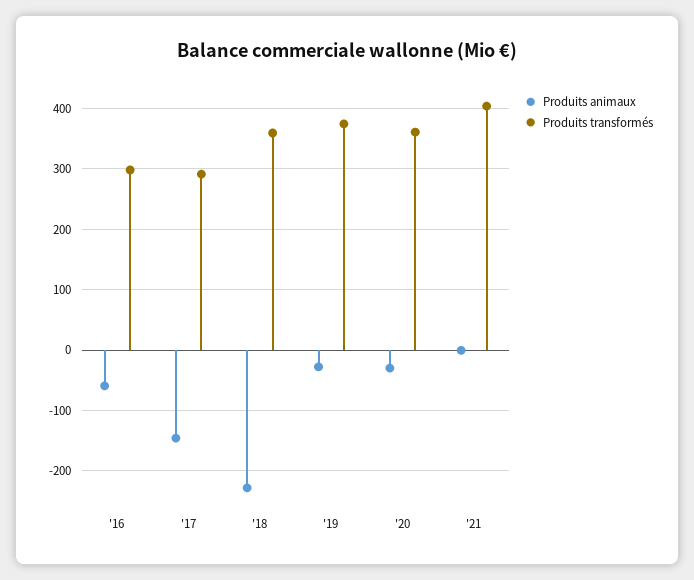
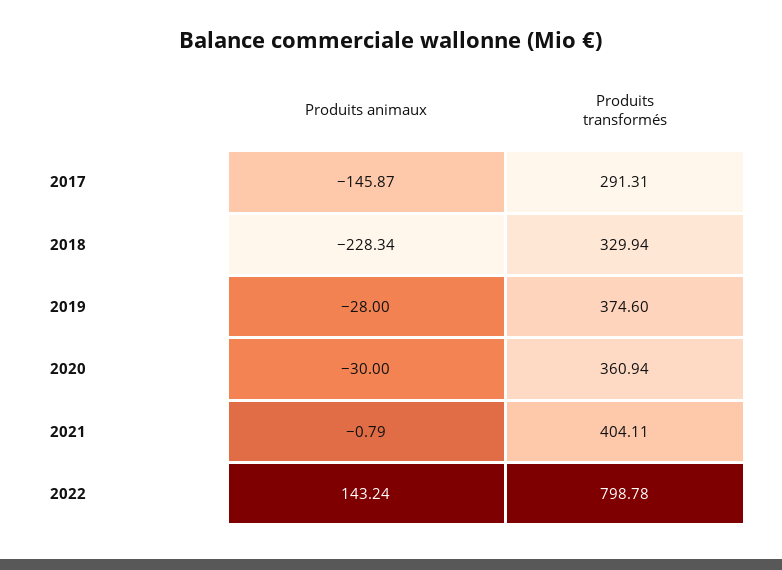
Produits animaux, '16: -60 -> none
Produits transformés, '16: 300 -> none
Produits transformés, '18: 360 -> 329.94
Produits animaux, 2022: none -> 143.24
Produits transformés, 2022: none -> 798.78

